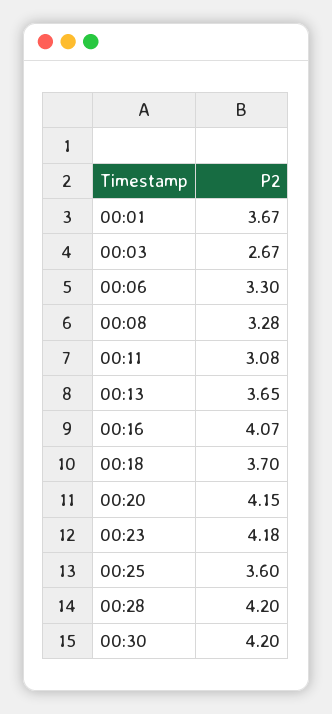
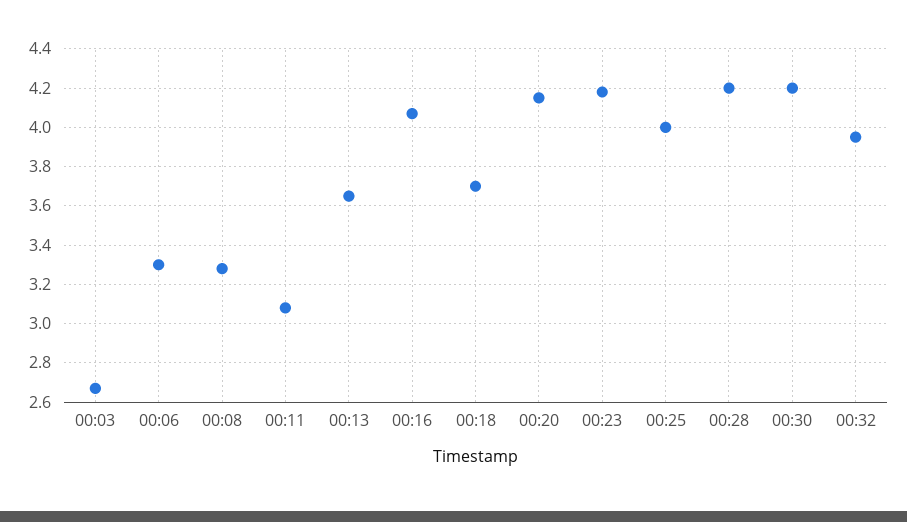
00:01: 3.67 -> none
00:25: 3.6 -> 4
00:32: none -> 3.95

